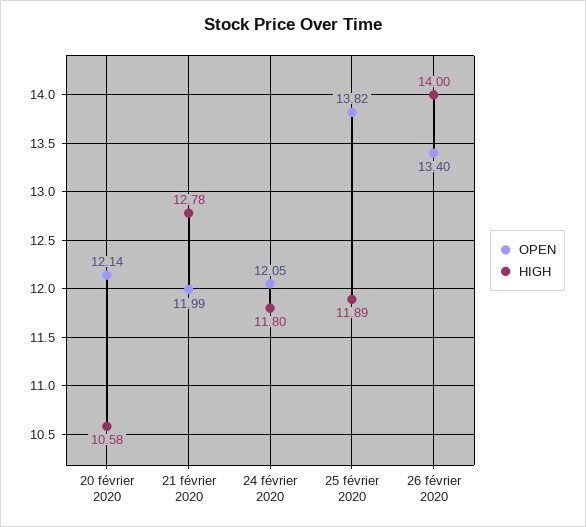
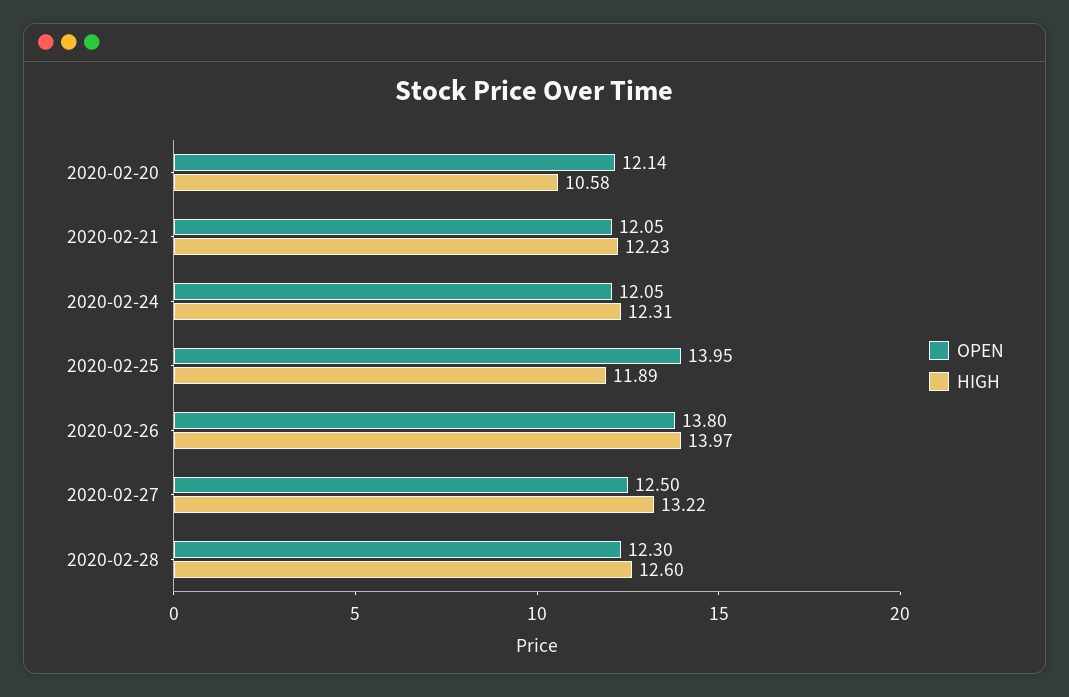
OPEN, 21 février 2020: 11.99 -> 12.05
HIGH, 21 février 2020: 12.78 -> 12.23
HIGH, 24 février 2020: 11.8 -> 12.31
OPEN, 25 février 2020: 13.82 -> 13.95
OPEN, 26 février 2020: 13.4 -> 13.8
HIGH, 26 février 2020: 14 -> 13.97
OPEN, 2020-02-27: none -> 12.5
HIGH, 2020-02-27: none -> 13.22
OPEN, 2020-02-28: none -> 12.3
HIGH, 2020-02-28: none -> 12.6

